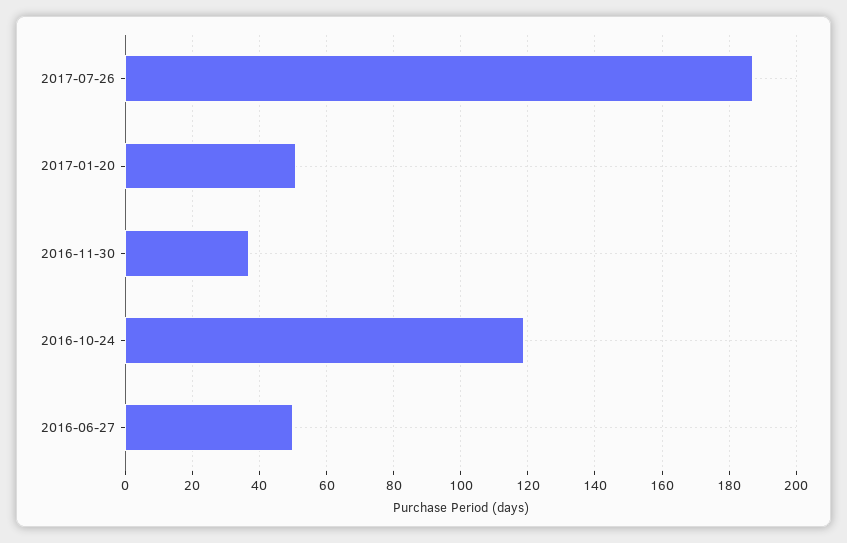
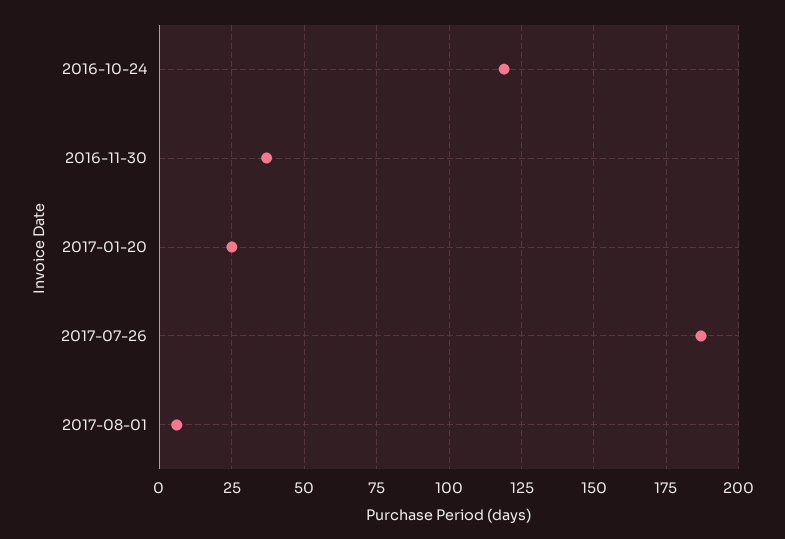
2017-01-20: 50 -> 25
2016-06-27: 50 -> none
2017-08-01: none -> 5

